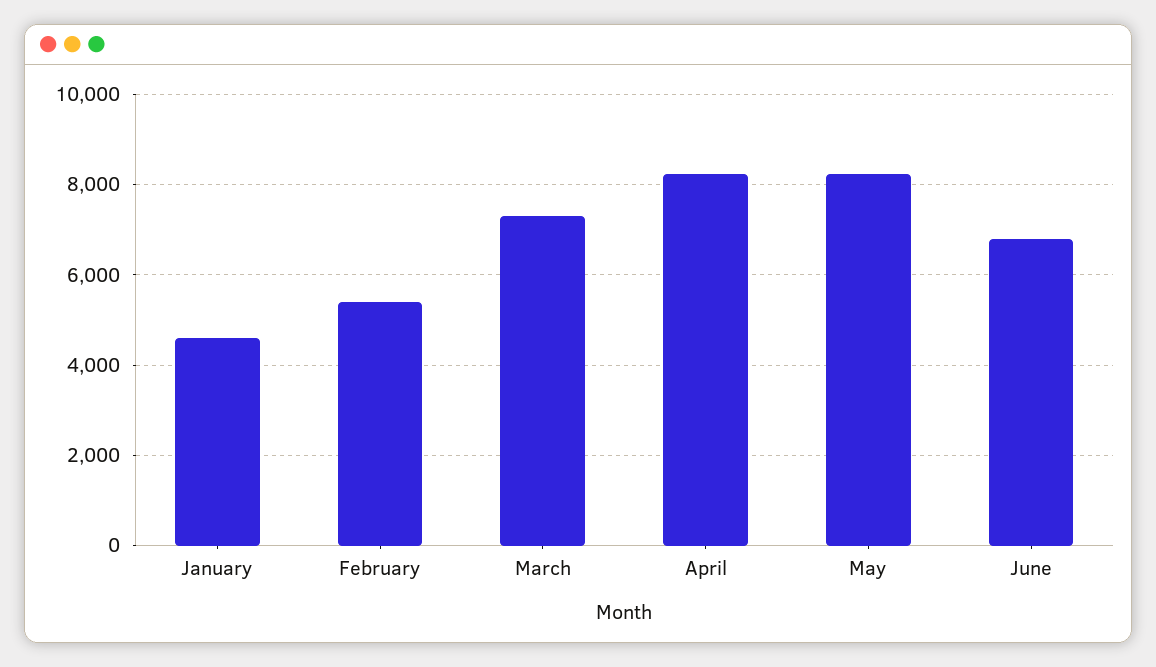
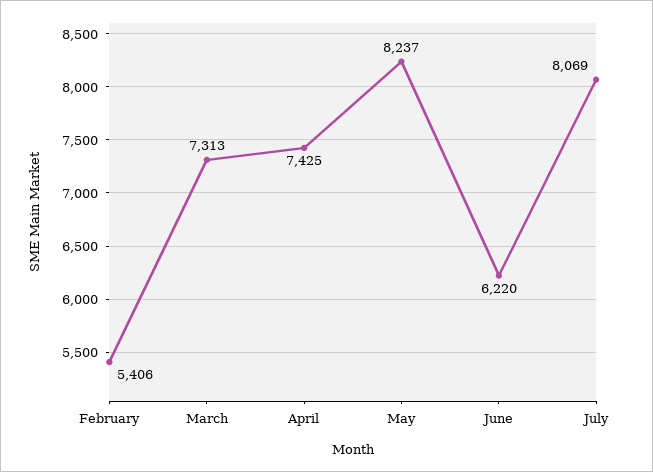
January: 4600 -> none
April: 8200 -> 7425
June: 6800 -> 6220
July: none -> 8069

